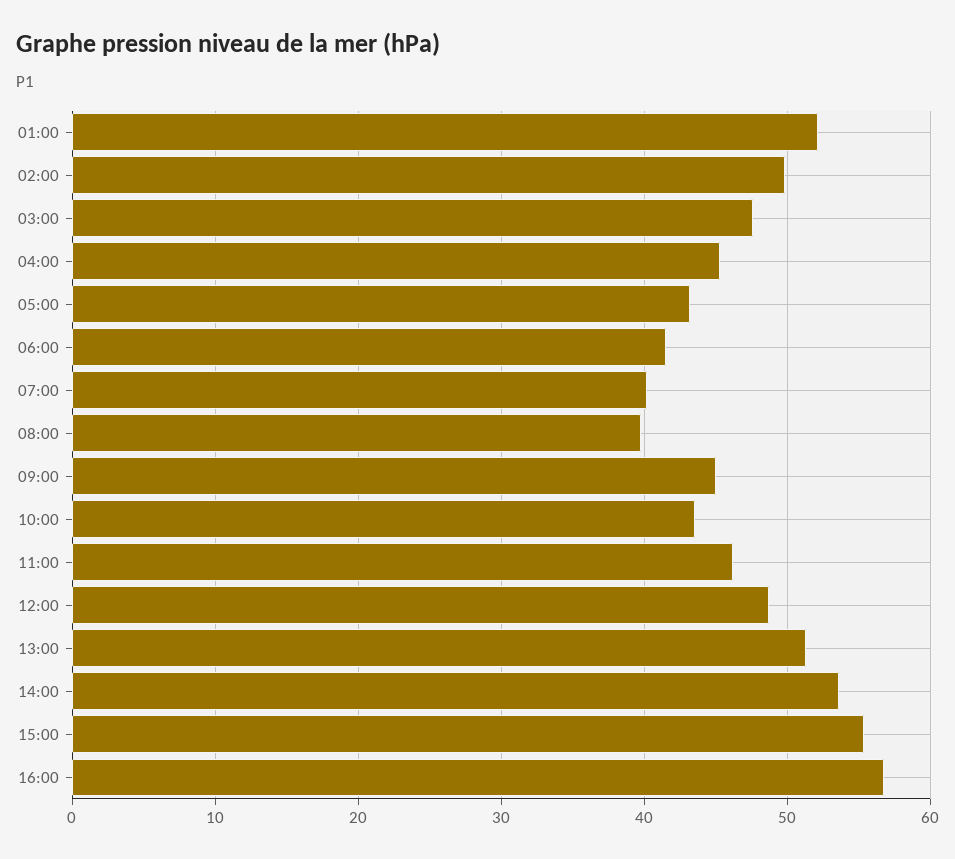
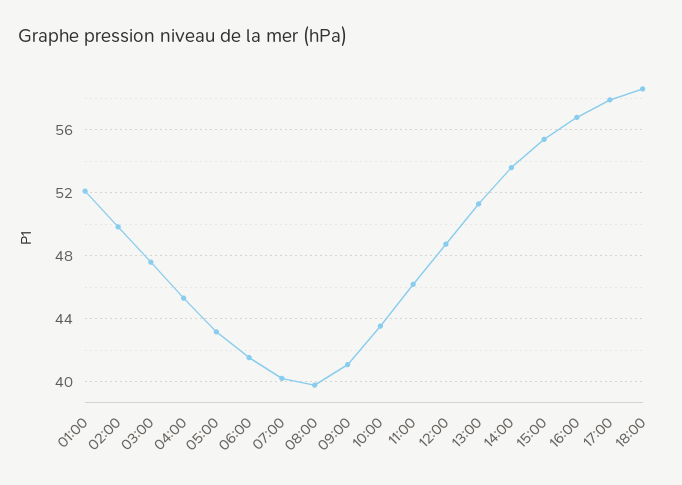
09:00: 45 -> 41
17:00: none -> 58
18:00: none -> 58.5

